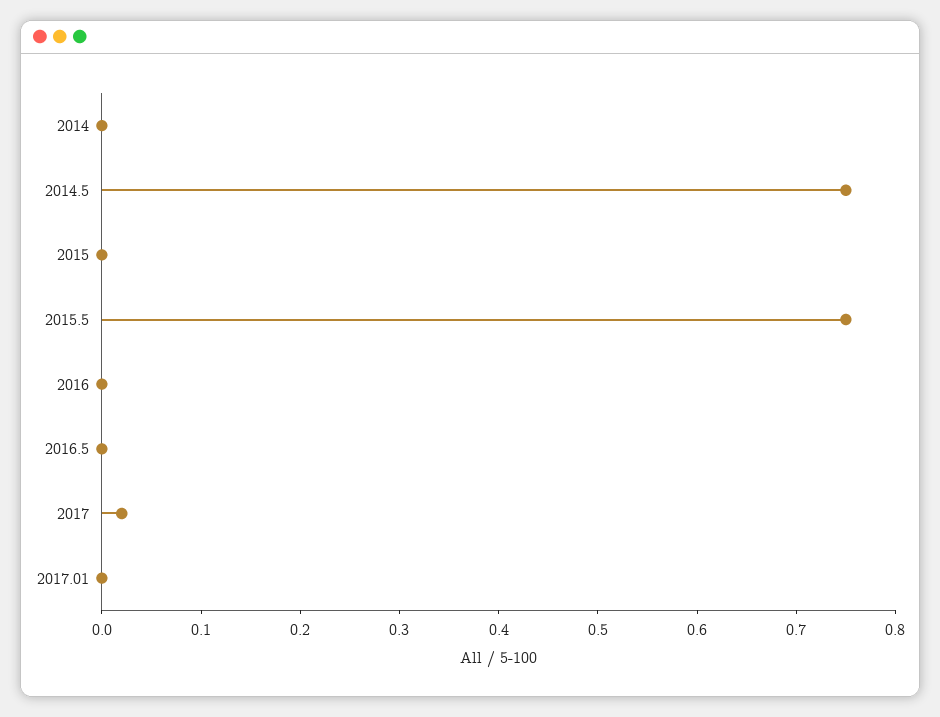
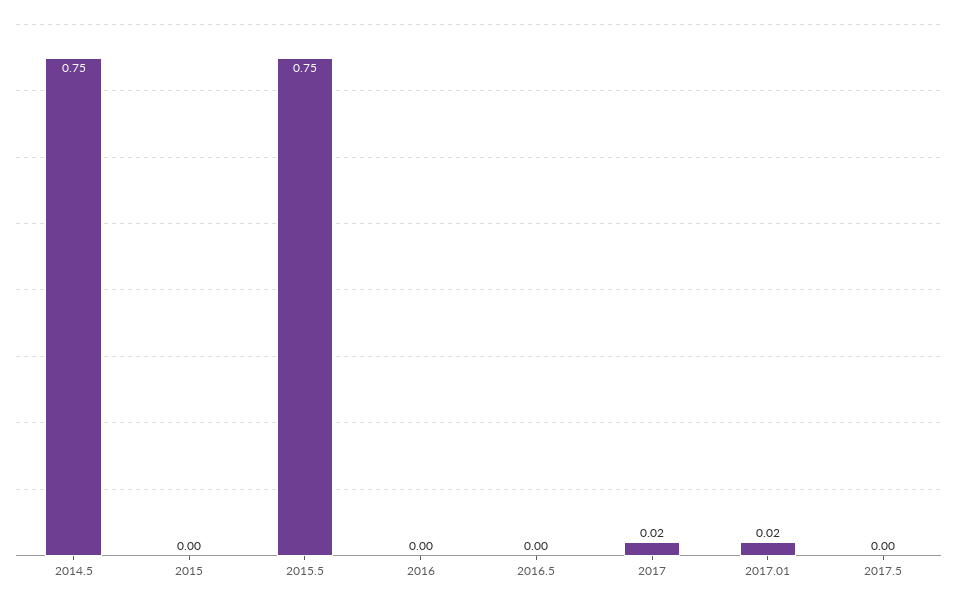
2014: 0 -> none
2017.01: 0 -> 0.02
2017.5: none -> 0

